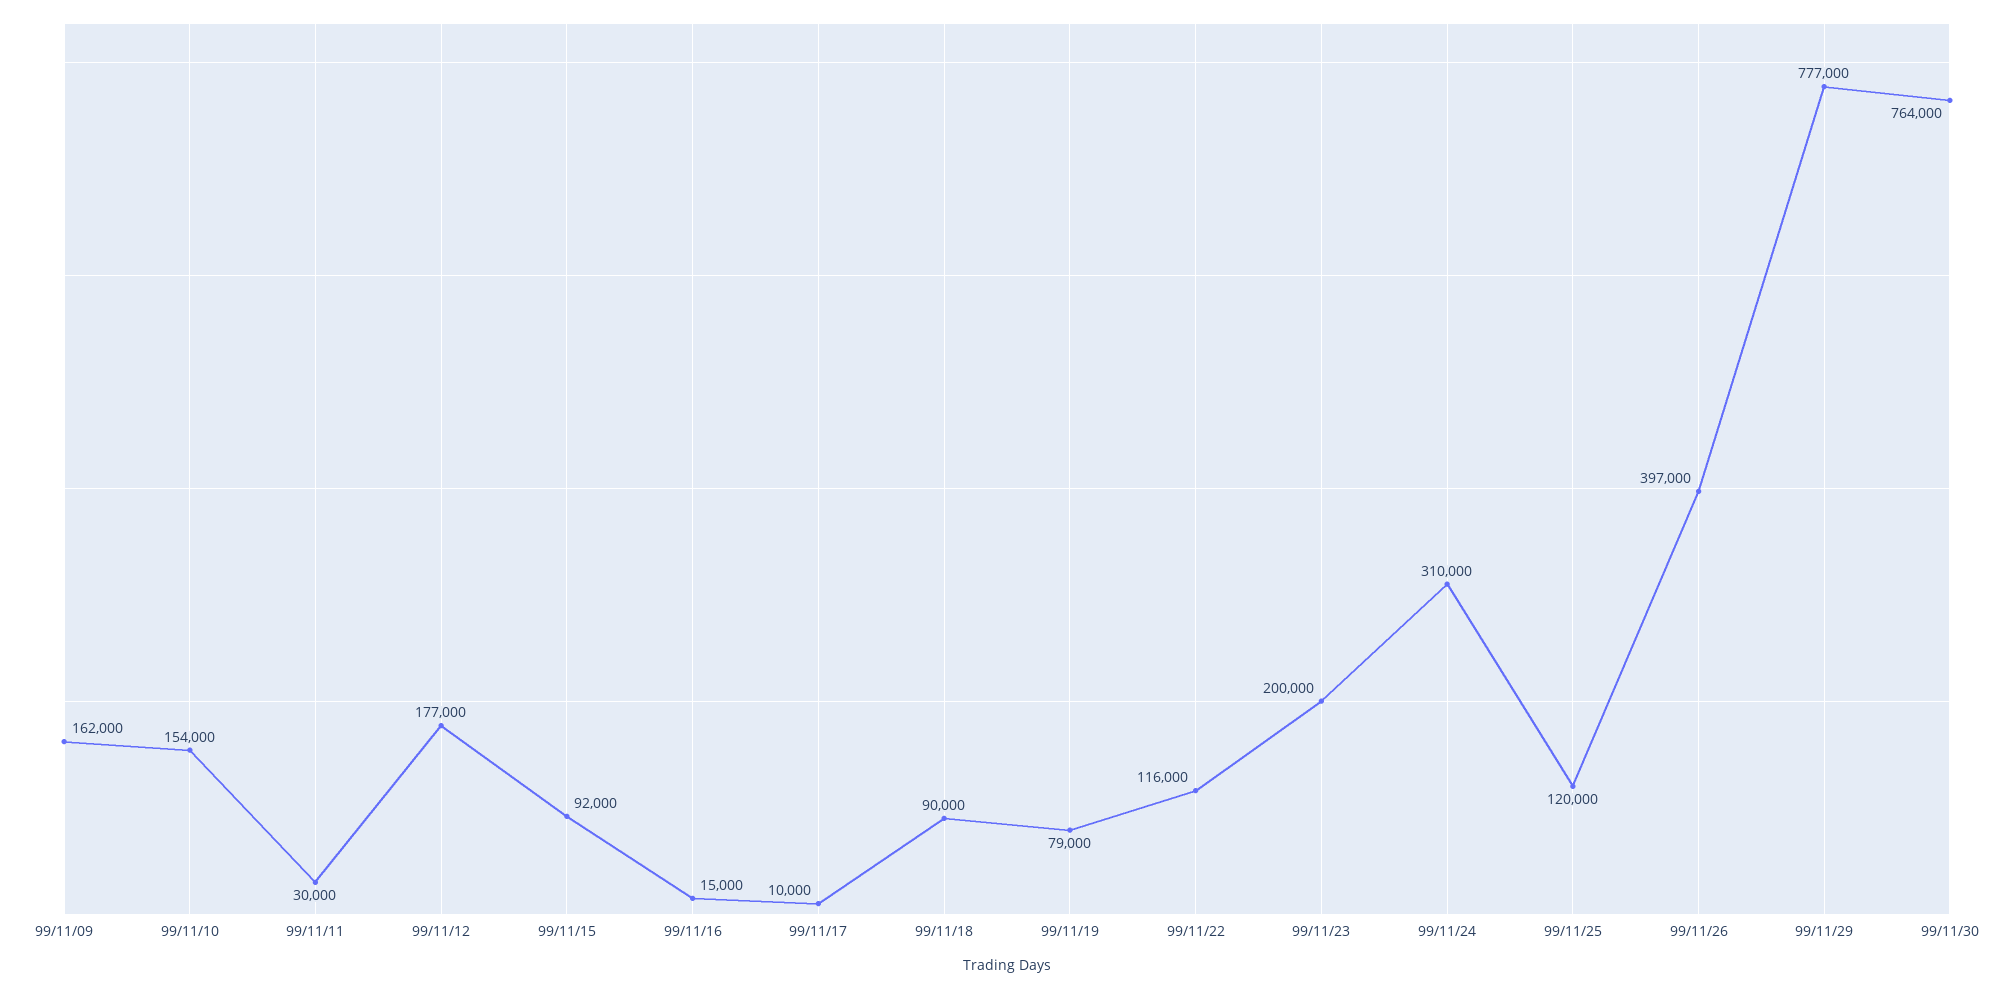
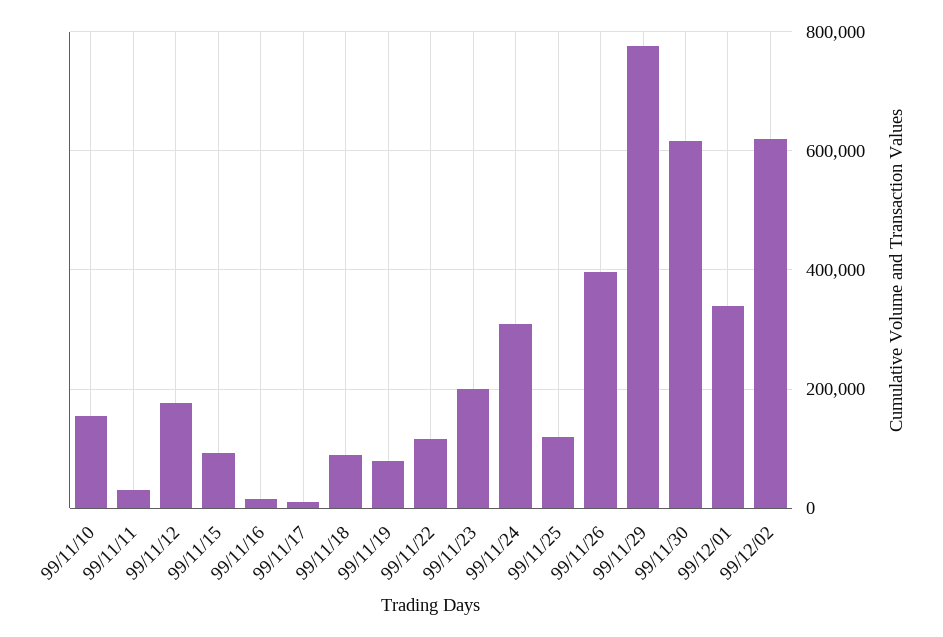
99/11/09: 162000 -> none
99/11/30: 764000 -> 620000
99/12/01: none -> 340000
99/12/02: none -> 620000

